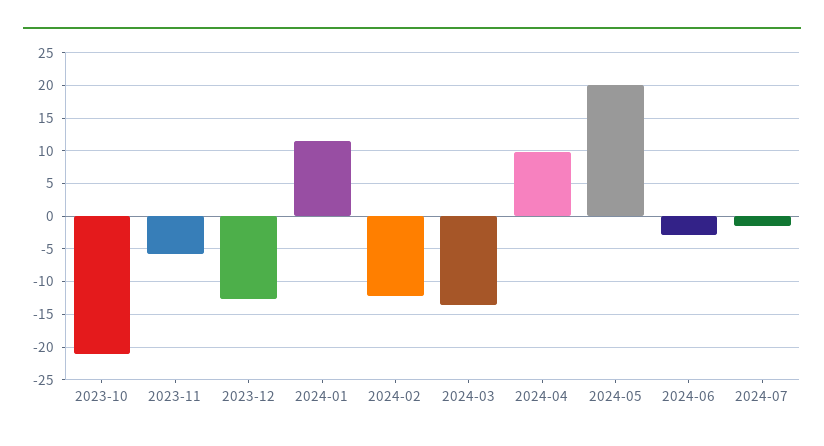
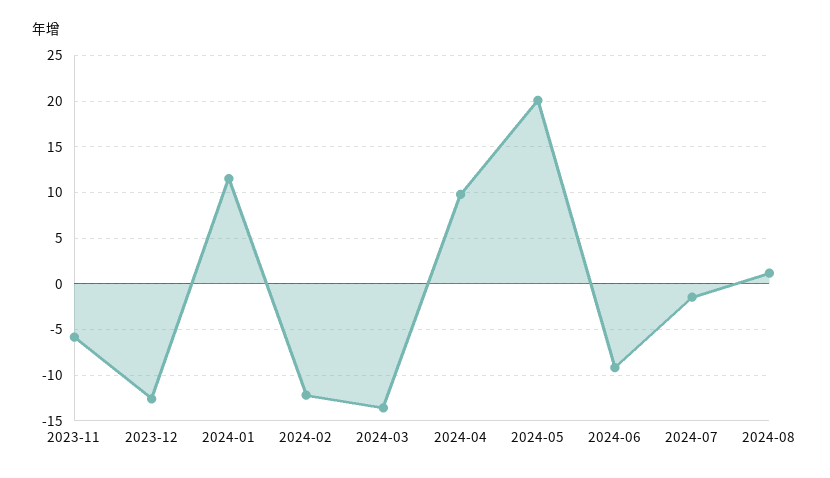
2023-10: -21 -> none
2024-06: -3 -> -9
2024-08: none -> 1

